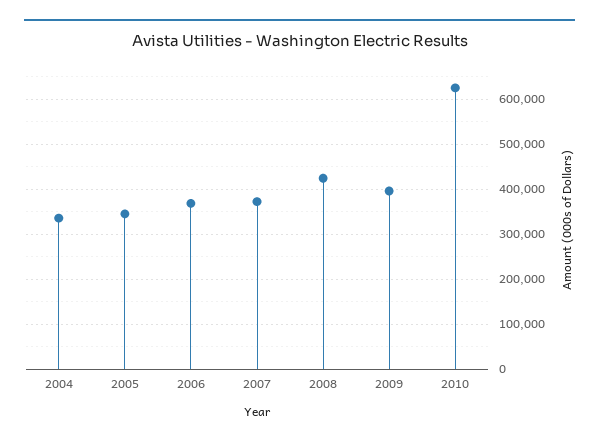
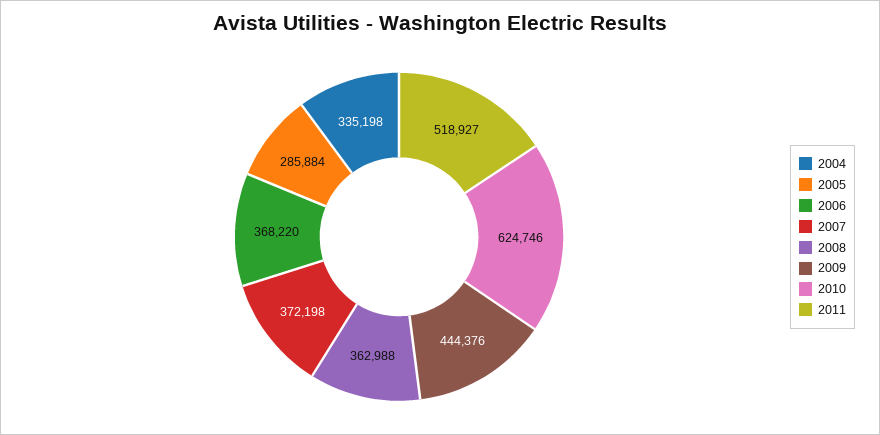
2005: 340000 -> 285884
2008: 420000 -> 362988
2009: 400000 -> 444376
2011: none -> 518927

